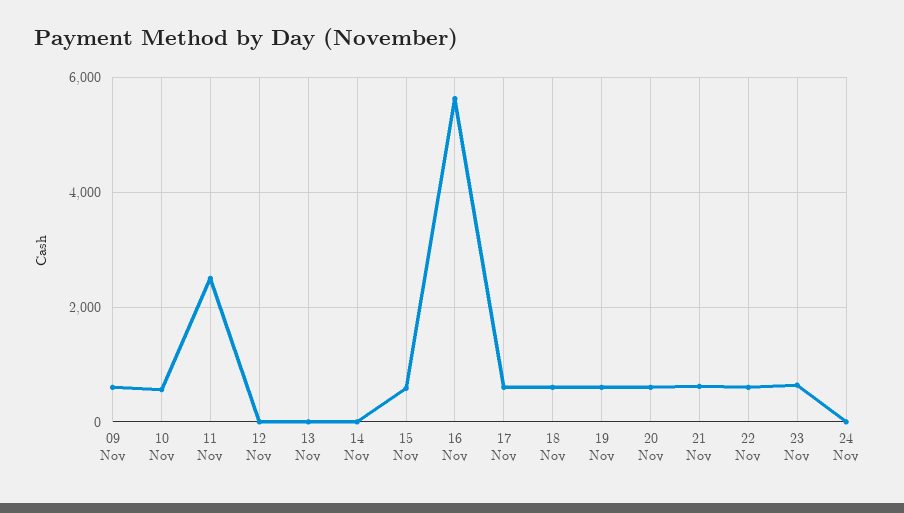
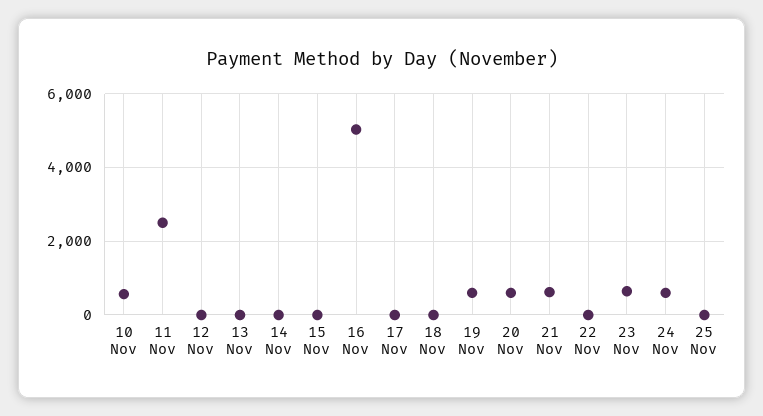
09 Nov: 600 -> none
15 Nov: 600 -> 0
16 Nov: 5600 -> 5000
17 Nov: 600 -> 0
18 Nov: 600 -> 0
22 Nov: 600 -> 0
24 Nov: 0 -> 600
25 Nov: none -> 0

